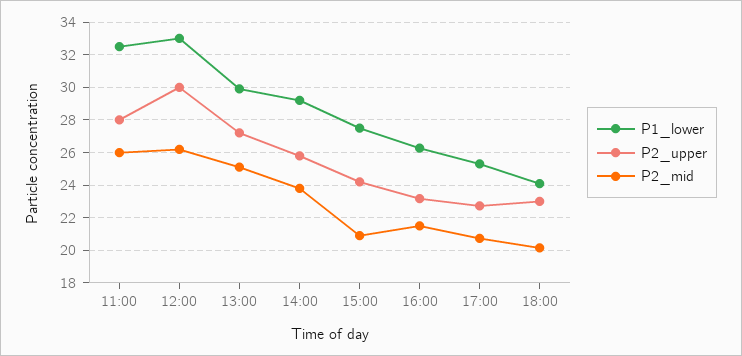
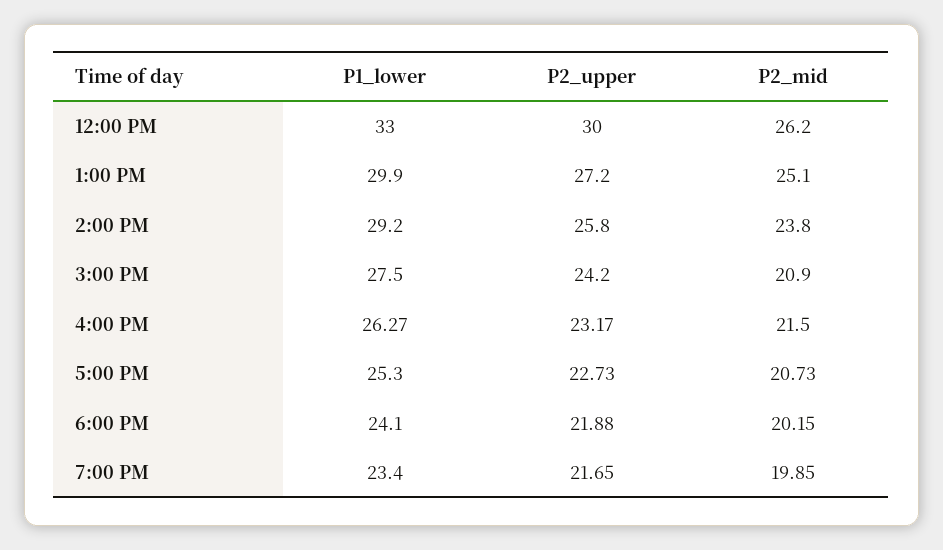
P1_lower, 11:00: 32.5 -> none
P2_upper, 11:00: 28 -> none
P2_mid, 11:00: 26 -> none
P2_upper, 18:00: 23 -> 21.88
P1_lower, 7:00 PM: none -> 23.4
P2_upper, 7:00 PM: none -> 21.65
P2_mid, 7:00 PM: none -> 19.85

